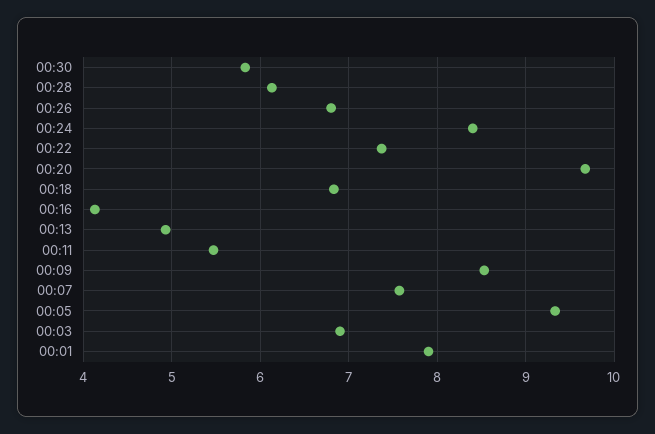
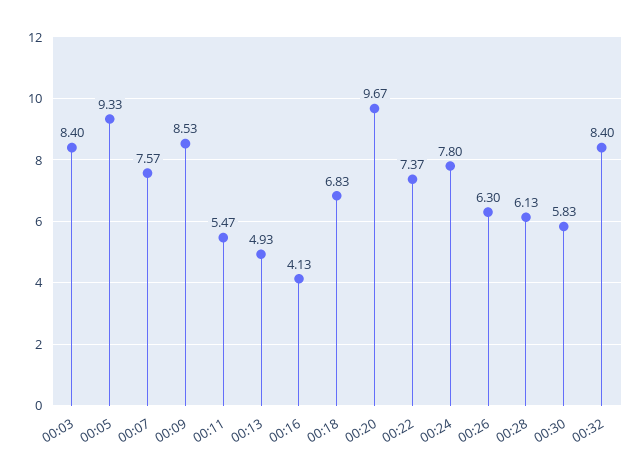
00:26: 6.8 -> 6.3
00:24: 8.4 -> 7.8
00:03: 6.9 -> 8.4
00:01: 7.9 -> none
00:32: none -> 8.4

